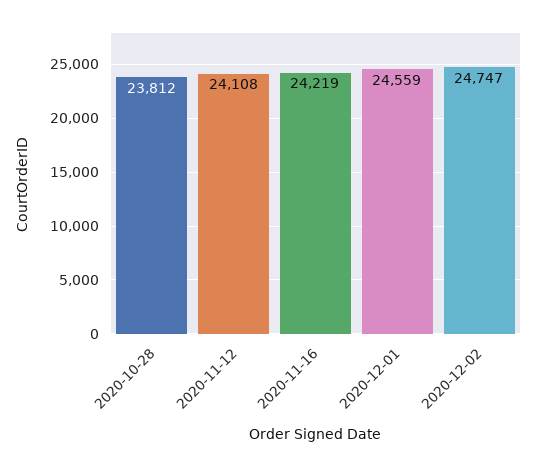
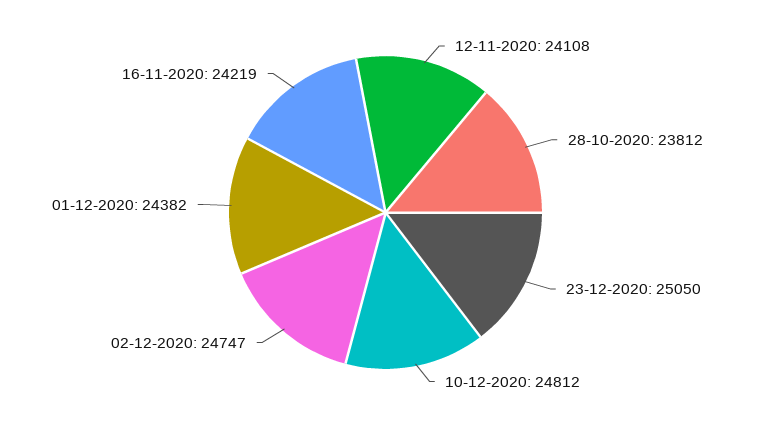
2020-12-01: 24559 -> 24382
23-12-2020: none -> 25050
10-12-2020: none -> 24812

